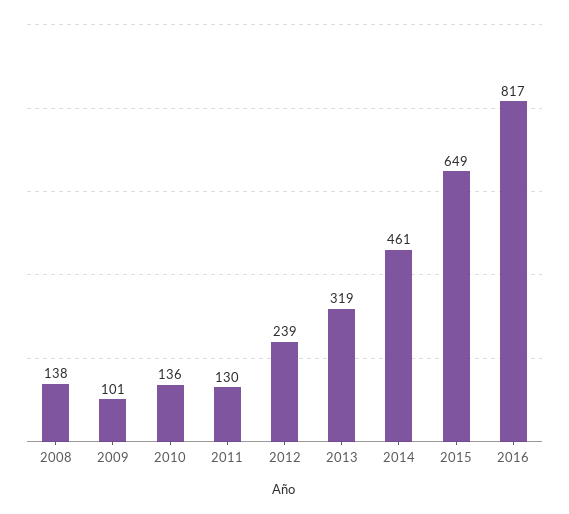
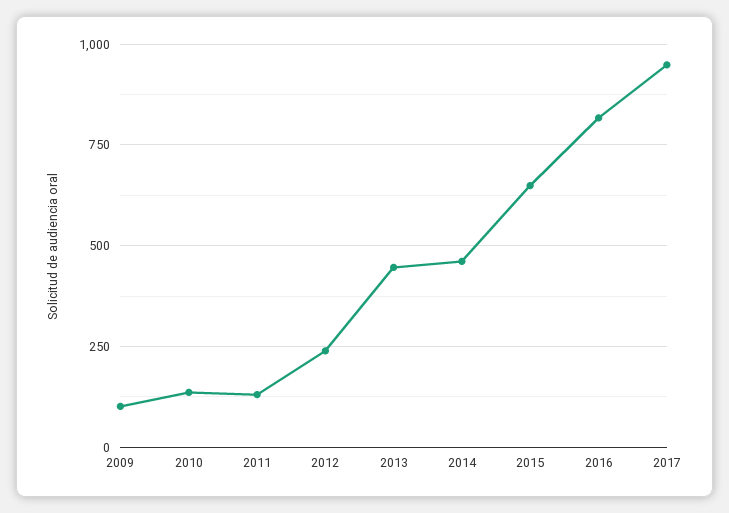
2008: 138 -> none
2013: 319 -> 450
2017: none -> 950

